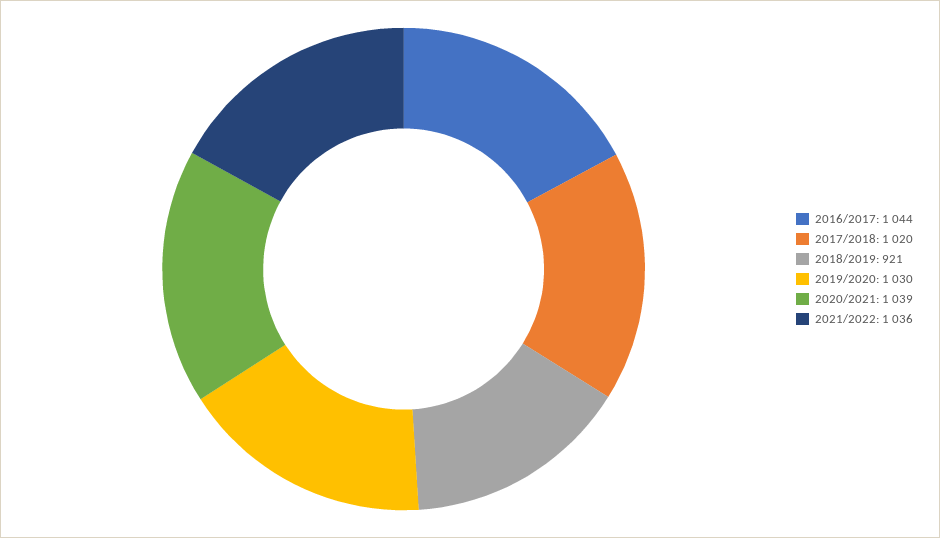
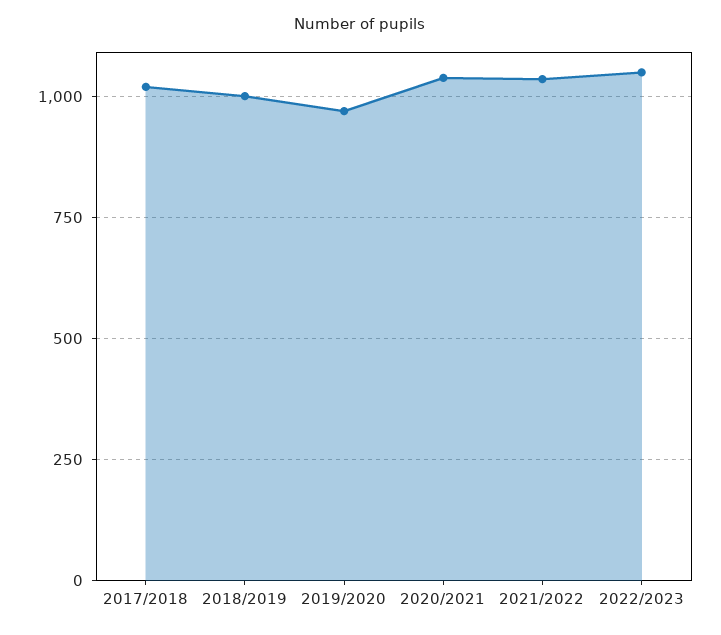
2016/2017: 1044 -> none
2018/2019: 921 -> 1000
2019/2020: 1030 -> 975
2022/2023: none -> 1050

